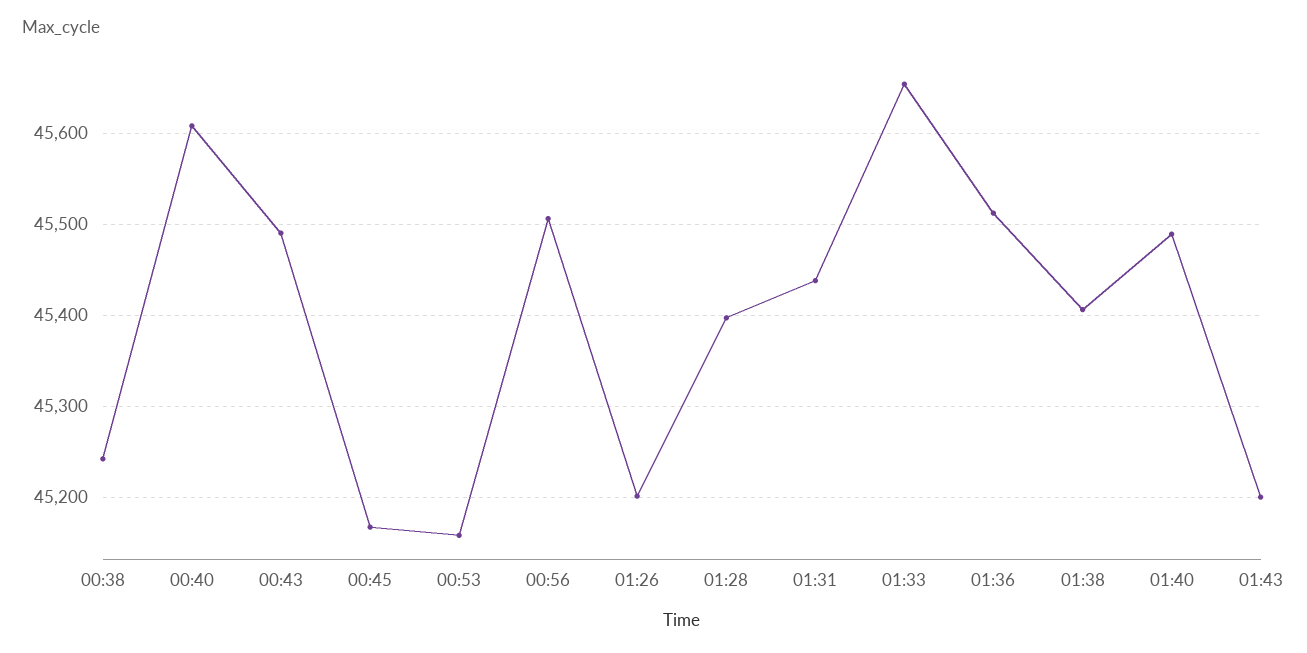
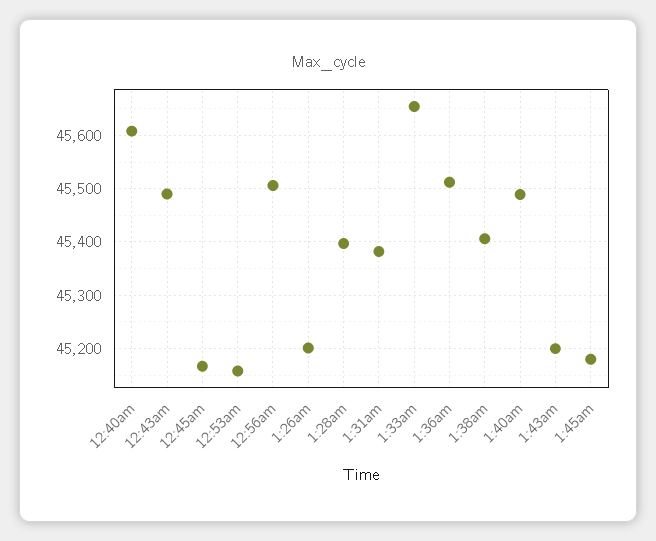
00:38: 45240 -> none
01:31: 45440 -> 45380
1:45am: none -> 45180

